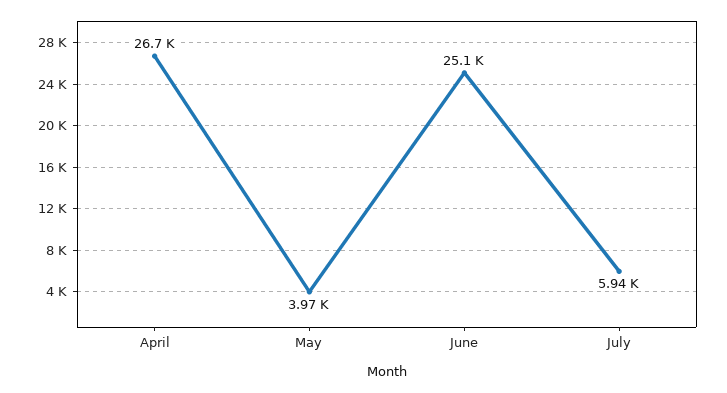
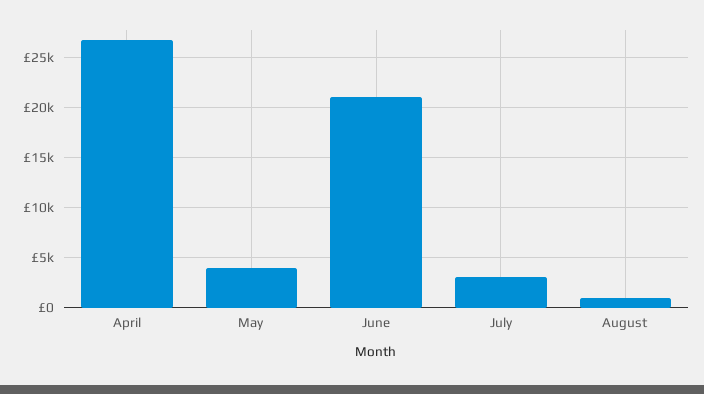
June: 25100 -> 21000
July: 5940 -> 3000
August: none -> 1000

